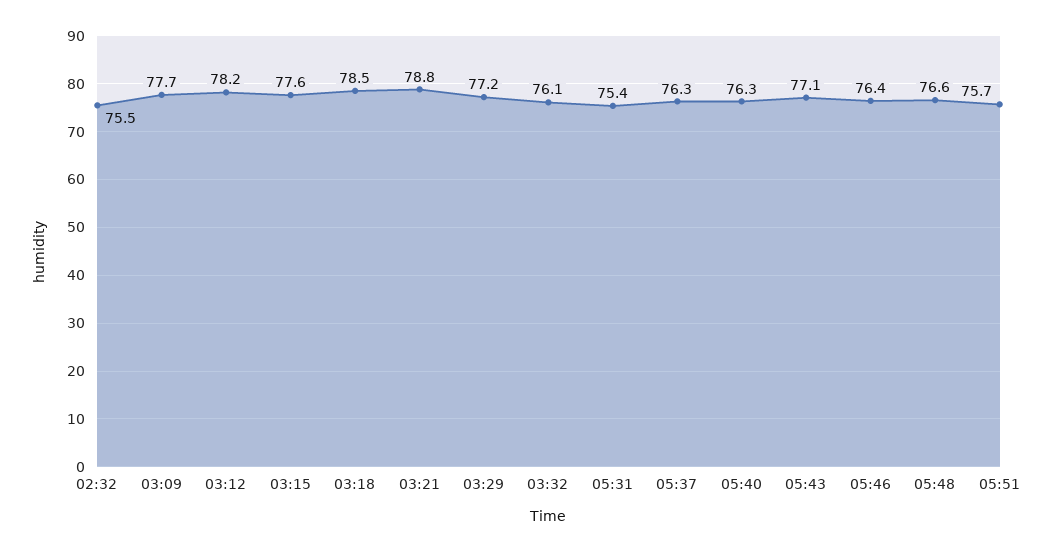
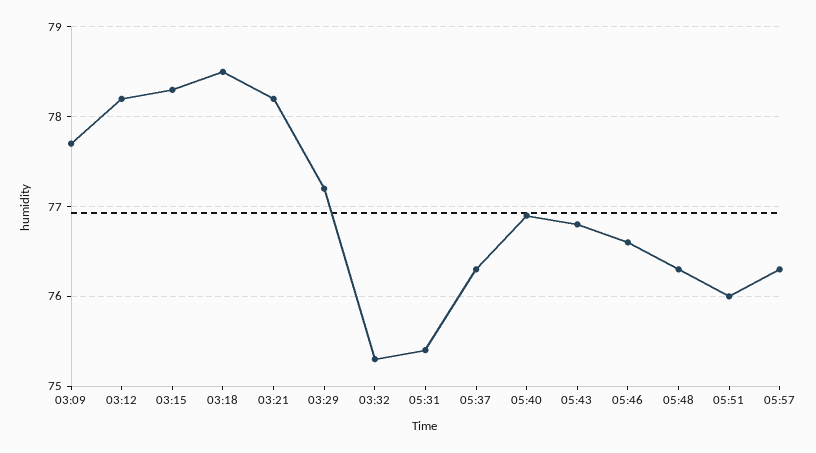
02:32: 75.5 -> none
03:15: 77.6 -> 78.3
03:21: 78.8 -> 78.2
03:32: 76.1 -> 75.3
05:40: 76.3 -> 76.9
05:43: 77.1 -> 76.8
05:46: 76.4 -> 76.6
05:48: 76.6 -> 76.3
05:51: 75.7 -> 76
05:57: none -> 76.3

